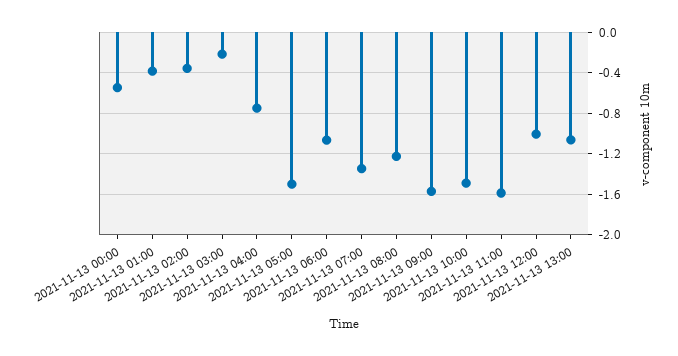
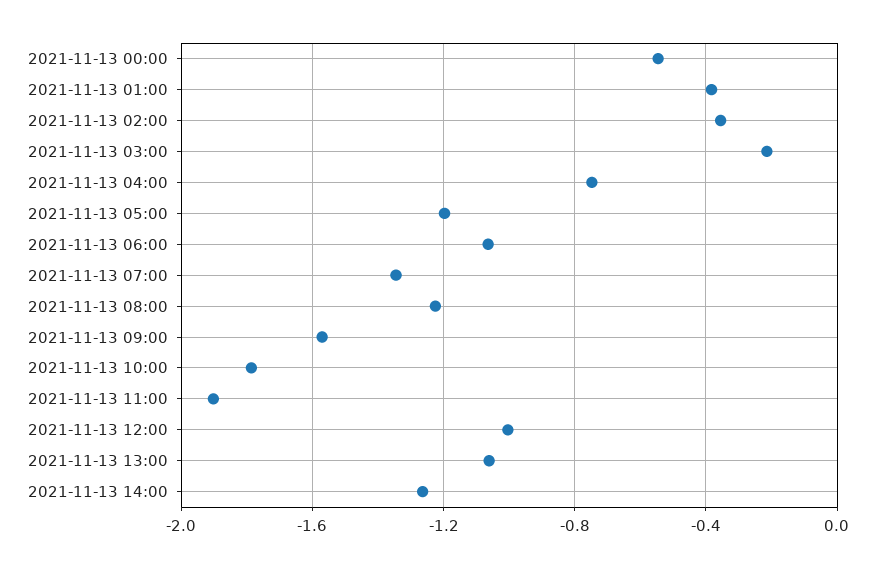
2021-11-13 05:00: -1.5 -> -1.2
2021-11-13 10:00: -1.5 -> -1.8
2021-11-13 11:00: -1.6 -> -1.9
2021-11-13 14:00: none -> -1.25

